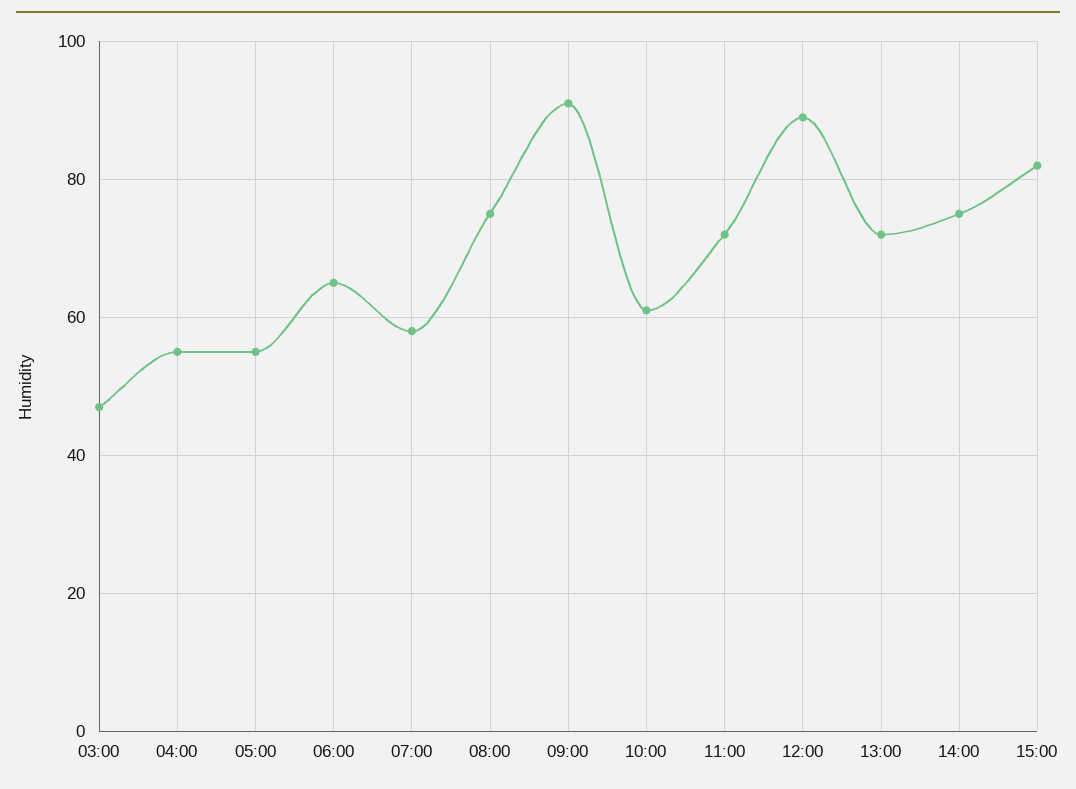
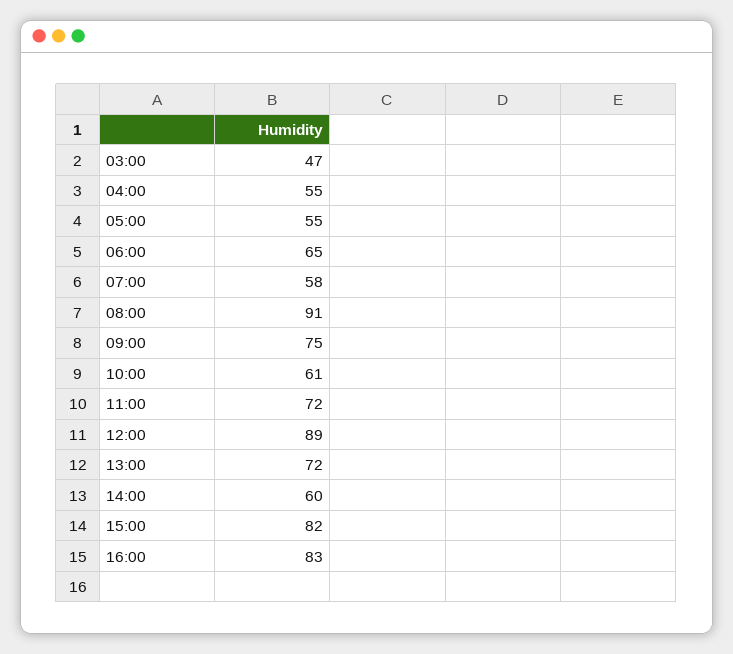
08:00: 75 -> 91
09:00: 90 -> 75
14:00: 75 -> 60
16:00: none -> 83

